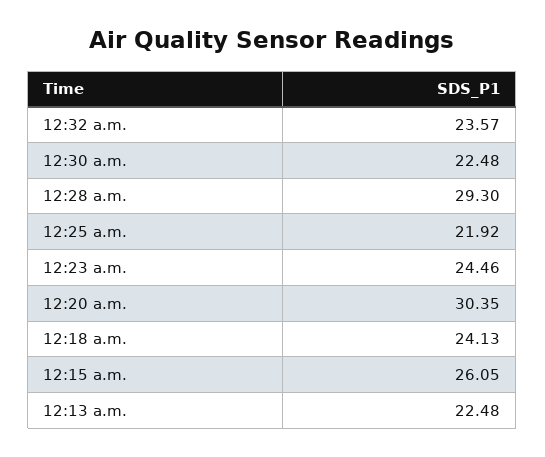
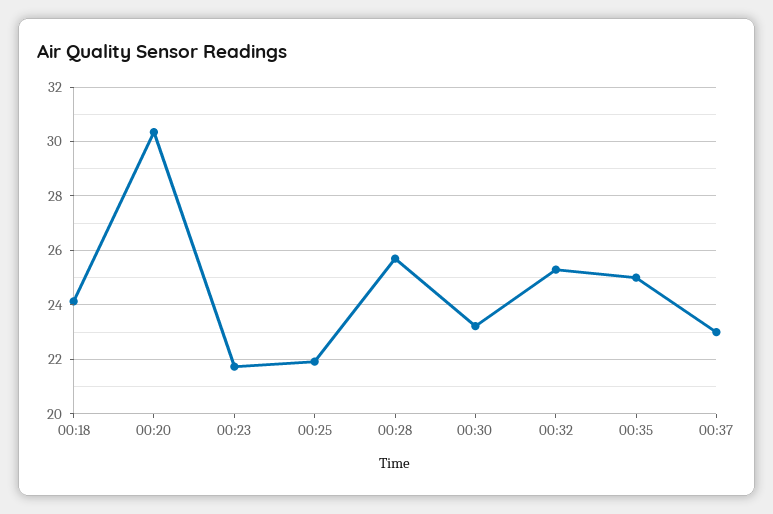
12:32 a.m.: 23.57 -> 25.25
12:30 a.m.: 22.48 -> 23.25
12:28 a.m.: 29.3 -> 25.75
12:23 a.m.: 24.46 -> 21.75
12:15 a.m.: 26.05 -> none
12:13 a.m.: 22.48 -> none
00:35: none -> 25
00:37: none -> 23

